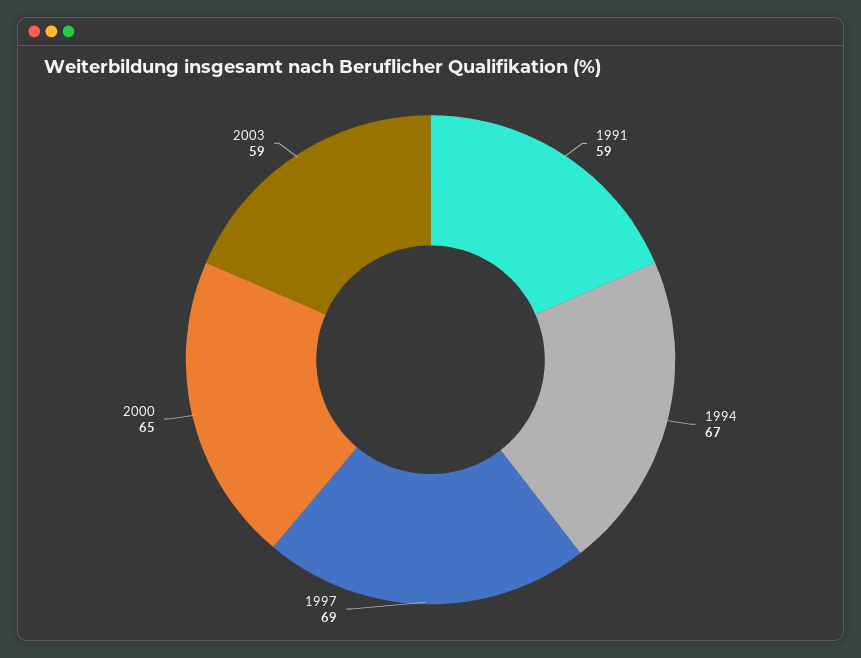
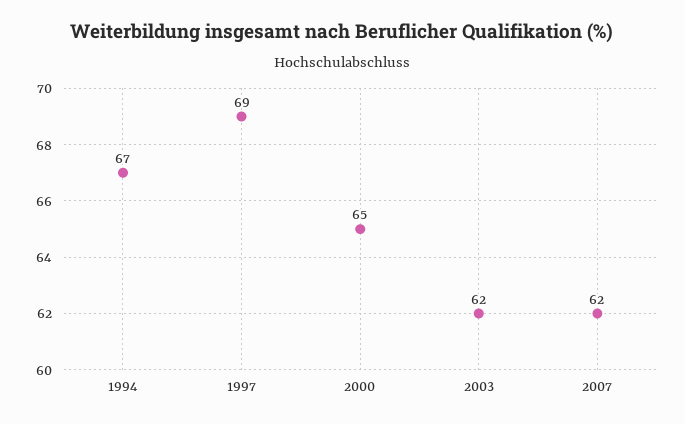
1991: 59 -> none
2003: 59 -> 62
2007: none -> 62

